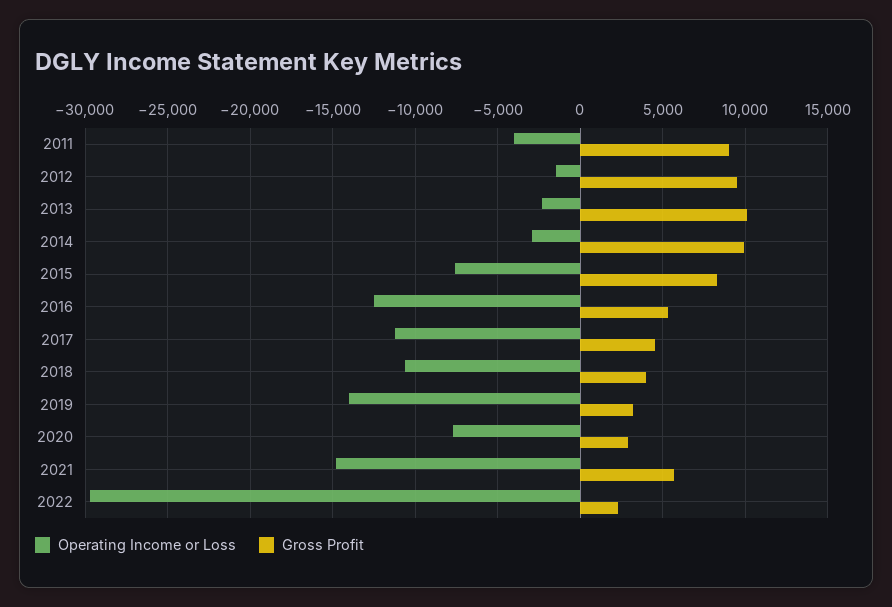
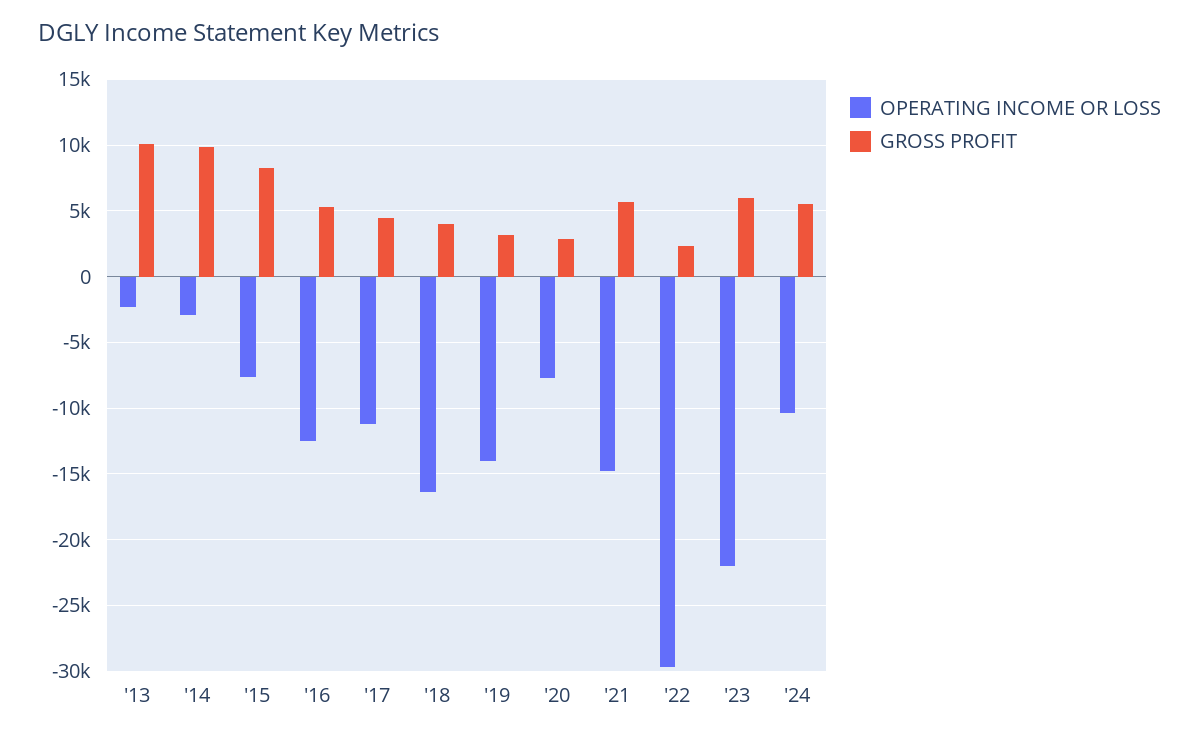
Operating Income or Loss, 2011: -4000 -> none
Gross Profit, 2011: 9000 -> none
Operating Income or Loss, 2012: -1500 -> none
Gross Profit, 2012: 9500 -> none
Operating Income or Loss, 2018: -10500 -> -16500
Operating Income or Loss, '23: none -> -22000
Gross Profit, '23: none -> 6000
Operating Income or Loss, '24: none -> -10500
Gross Profit, '24: none -> 5500

